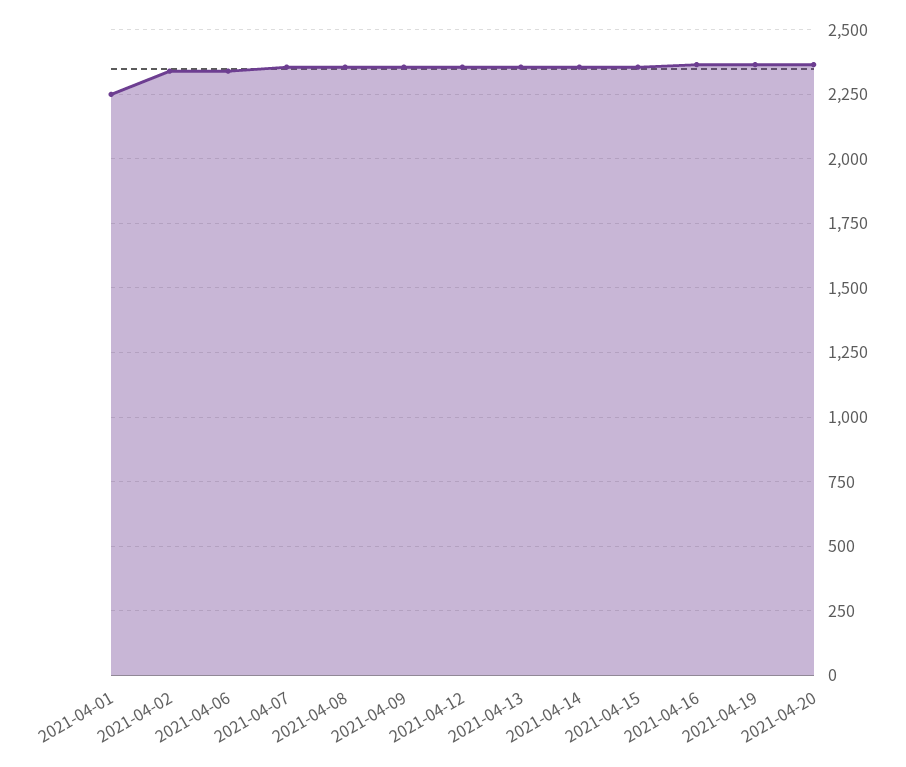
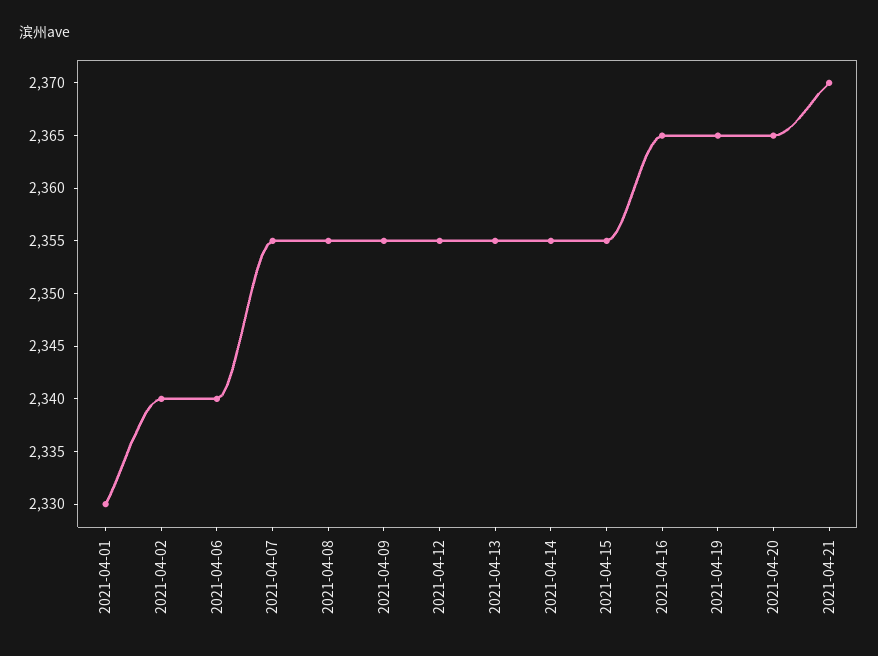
2021-04-01: 2250 -> 2330
2021-04-21: none -> 2370

